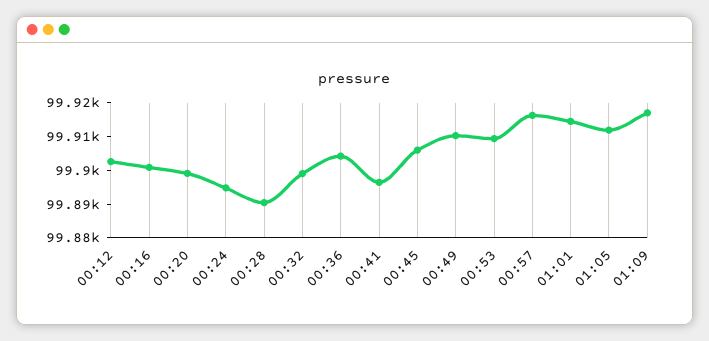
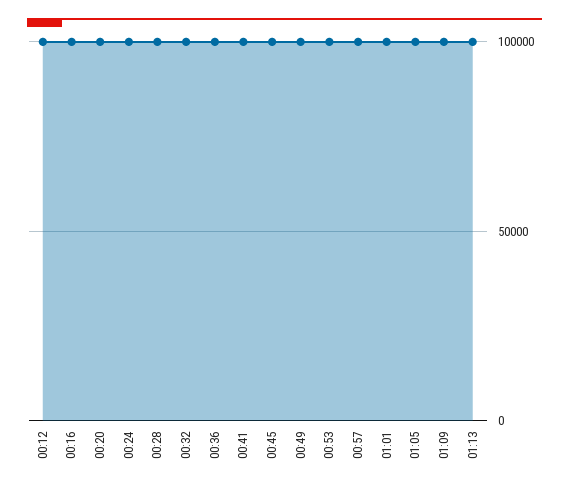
01:13: none -> 100000

